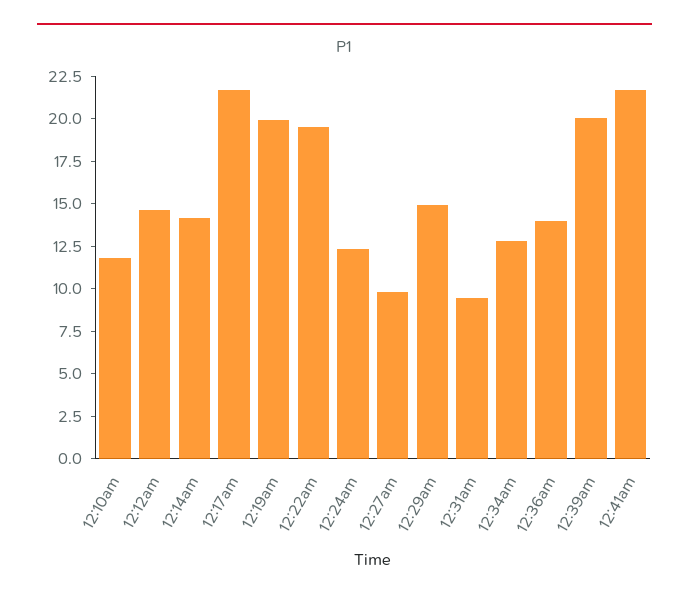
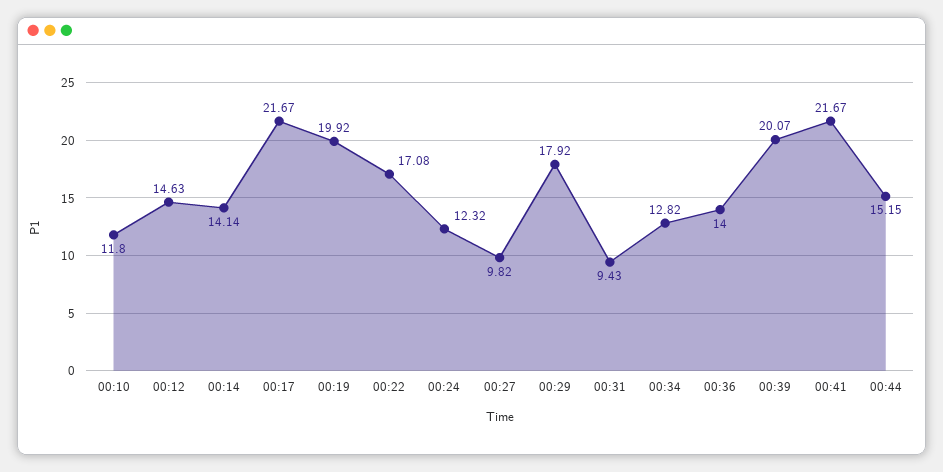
12:22am: 19.5 -> 17.08
12:29am: 15 -> 17.92
00:44: none -> 15.15

